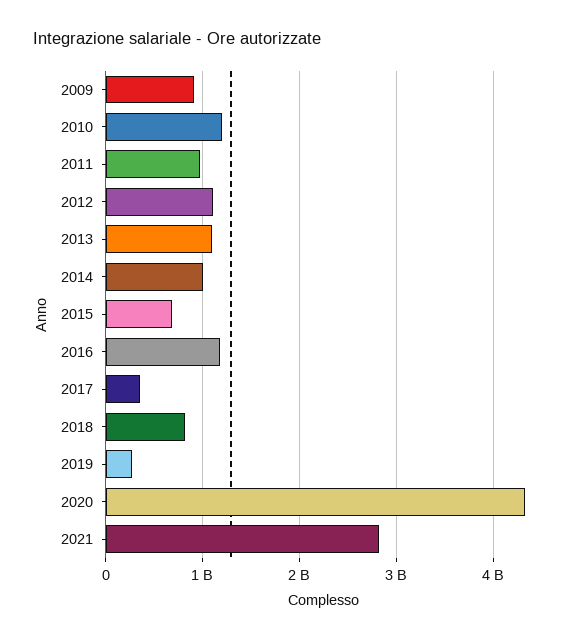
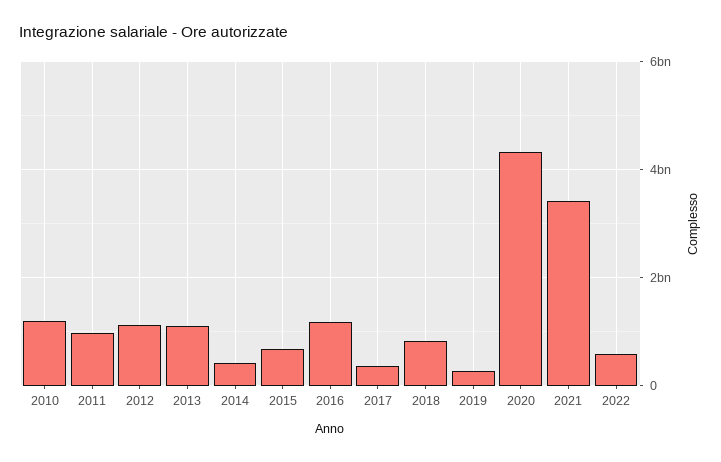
2009: 900000000 -> none
2014: 1000000000 -> 400000000
2021: 2800000000 -> 3400000000
2022: none -> 600000000

